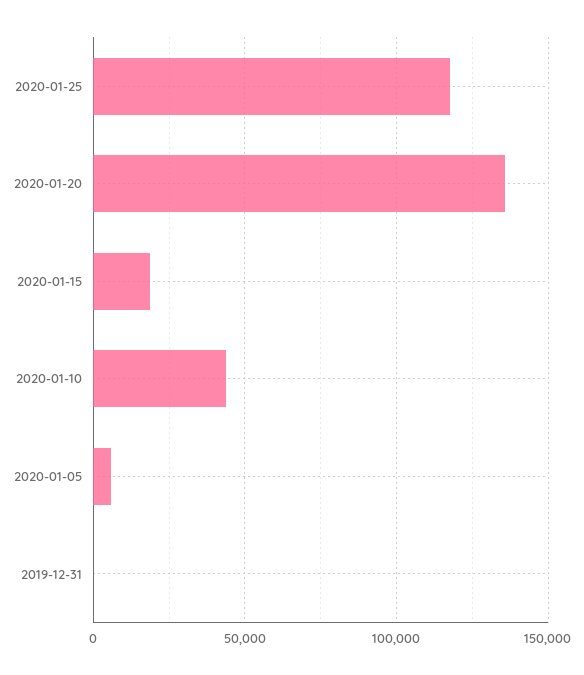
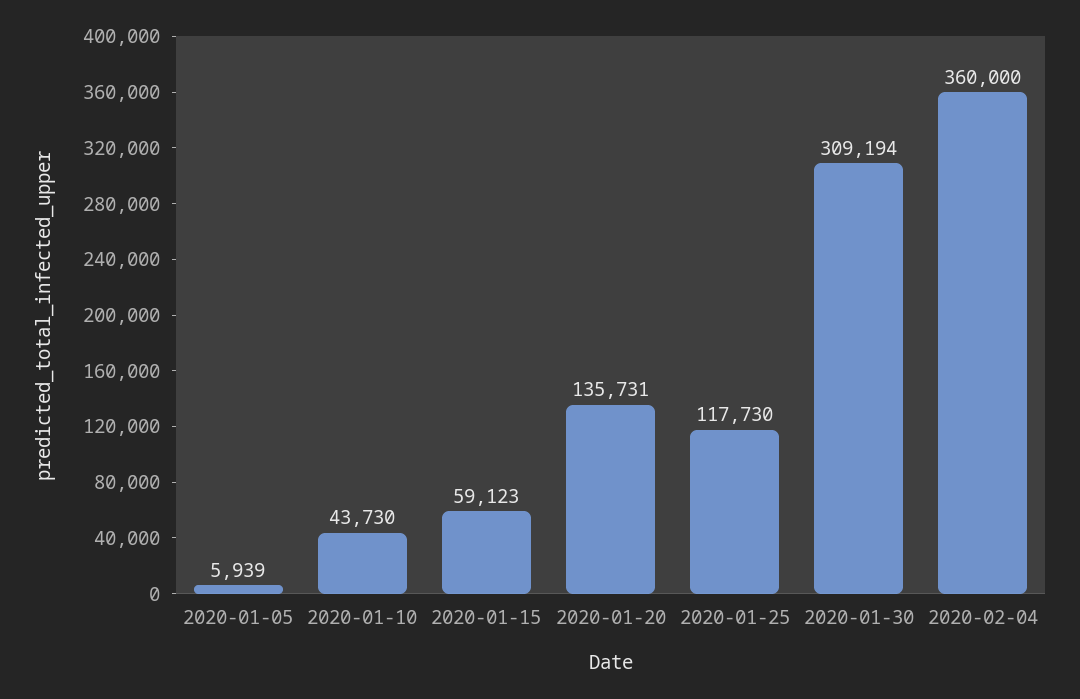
2020-01-15: 20000 -> 59123
2019-12-31: 0 -> none
2020-01-30: none -> 309194
2020-02-04: none -> 360000

